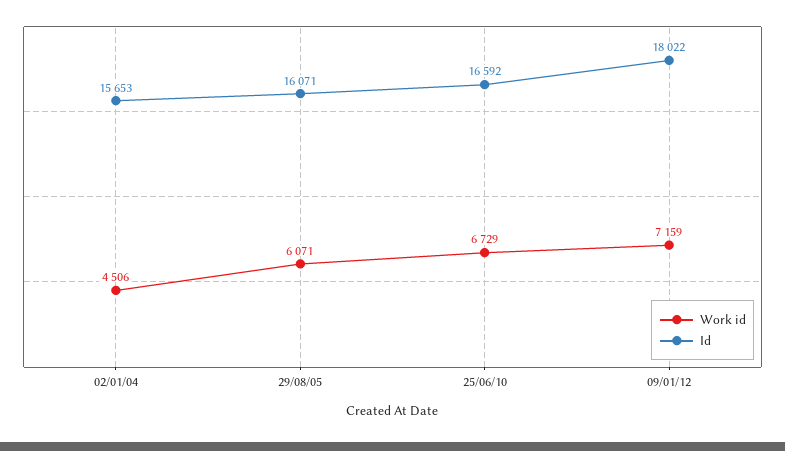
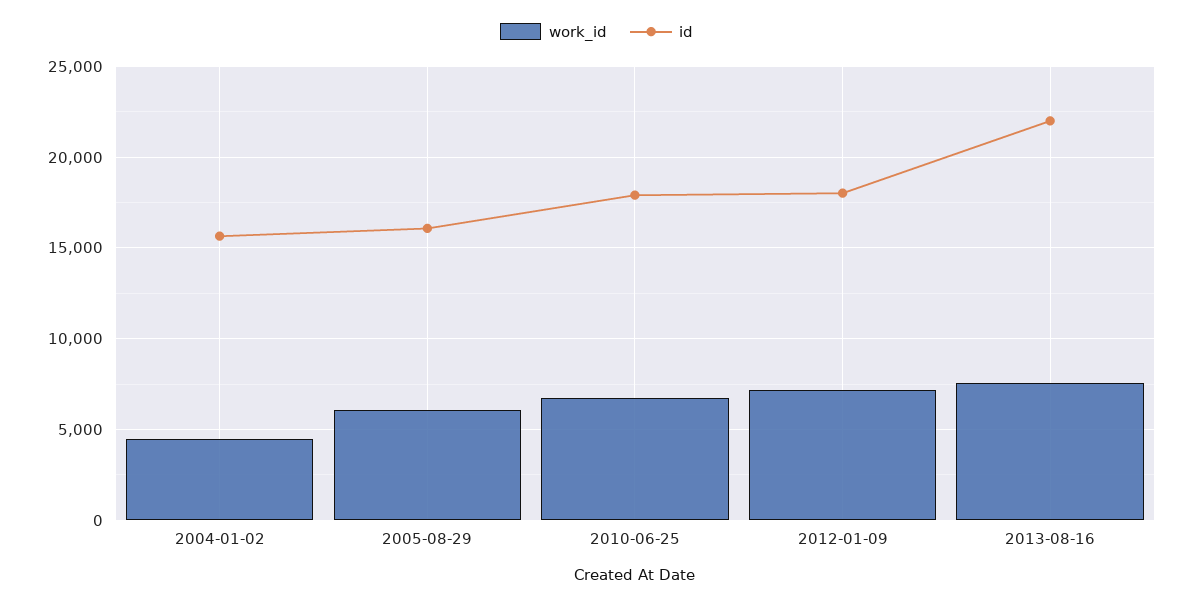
Id, 25/06/10: 16592 -> 18000
Work id, 2013-08-16: none -> 7500
Id, 2013-08-16: none -> 22000

